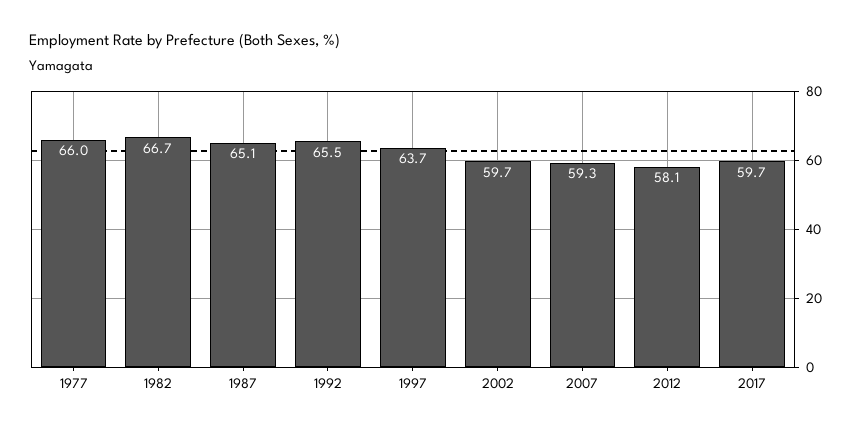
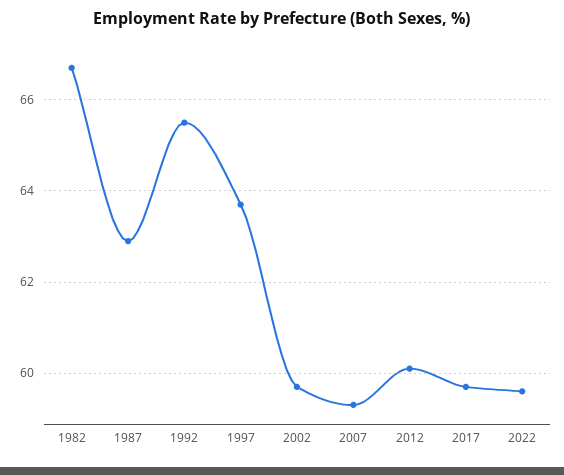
1977: 66 -> none
1987: 65.1 -> 63
2012: 58.1 -> 60
2022: none -> 59.5

